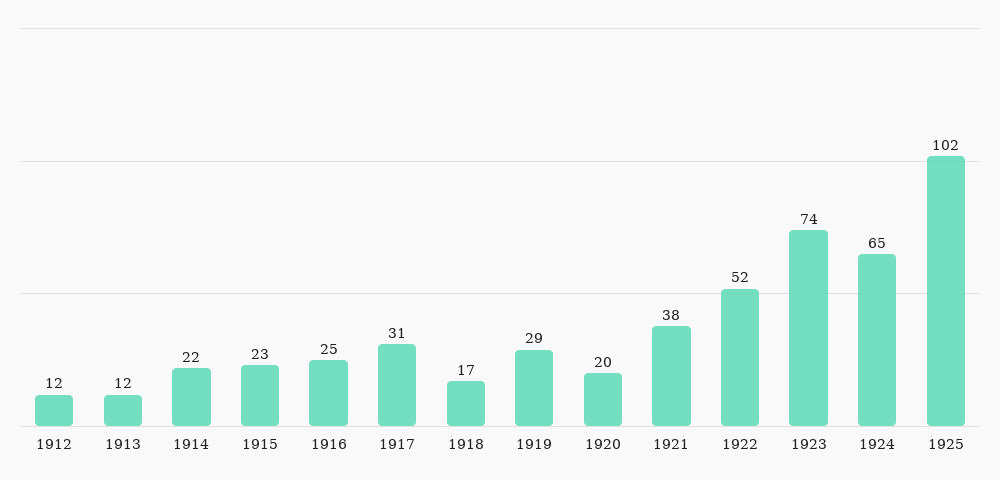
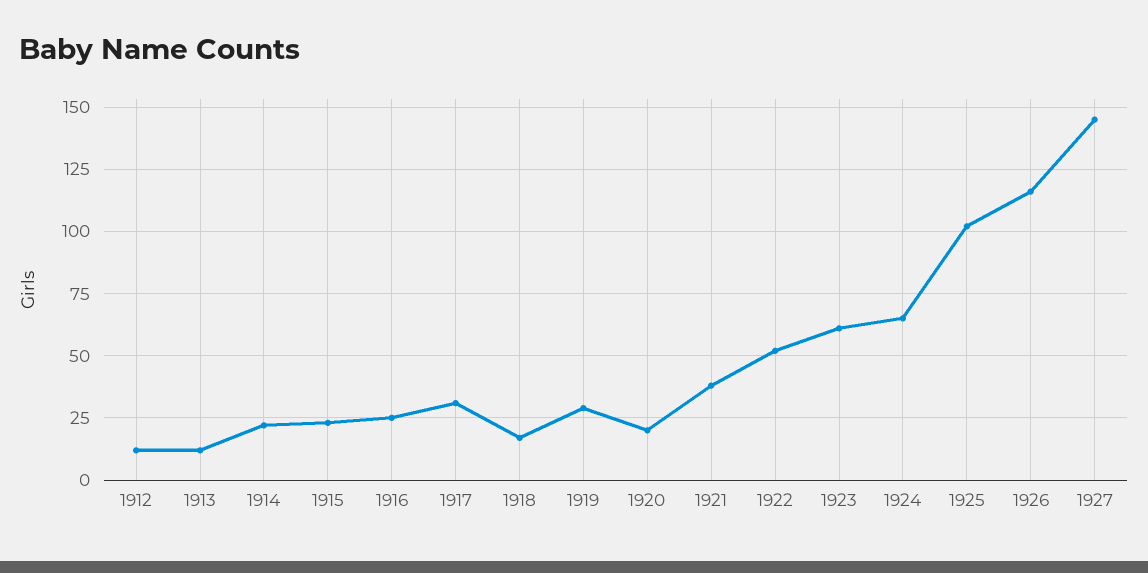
1923: 74 -> 60
1926: none -> 115
1927: none -> 145

